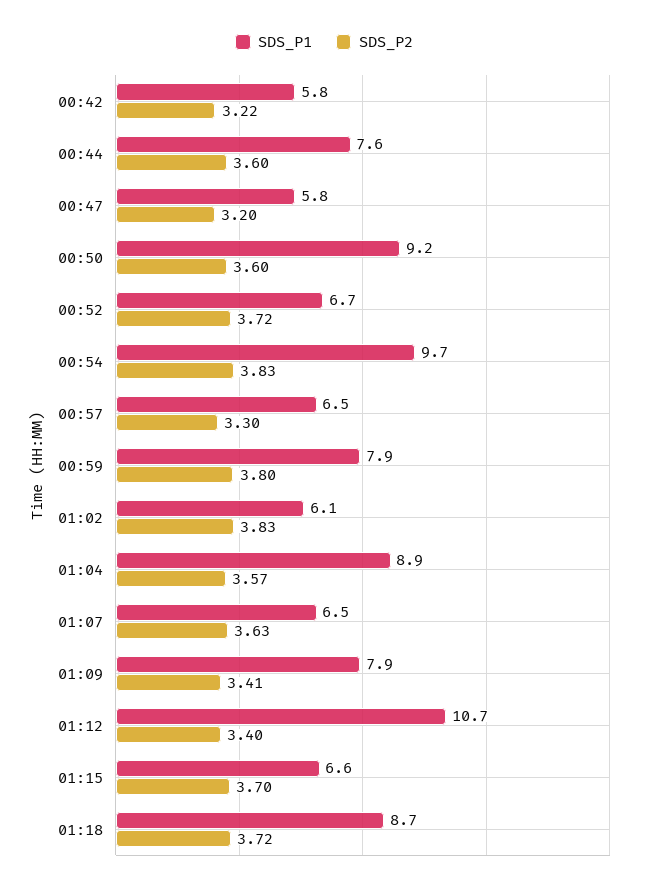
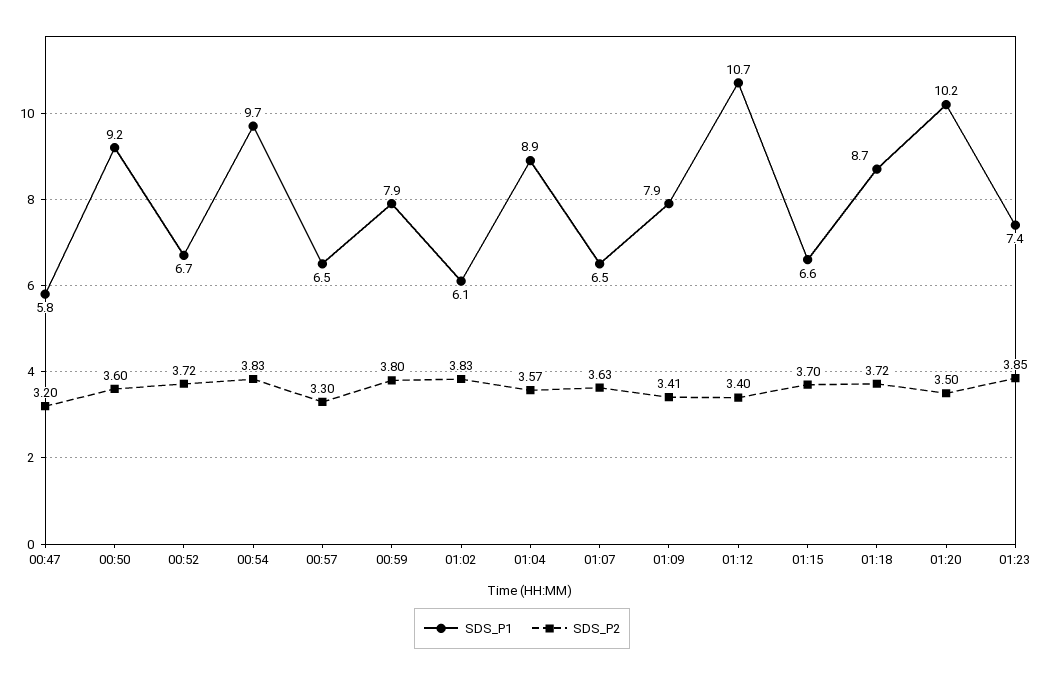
SDS_P1, 00:42: 5.8 -> none
SDS_P2, 00:42: 3.22 -> none
SDS_P1, 00:44: 7.6 -> none
SDS_P2, 00:44: 3.6 -> none
SDS_P1, 01:20: none -> 10.2
SDS_P2, 01:20: none -> 3.5
SDS_P1, 01:23: none -> 7.4
SDS_P2, 01:23: none -> 3.85

